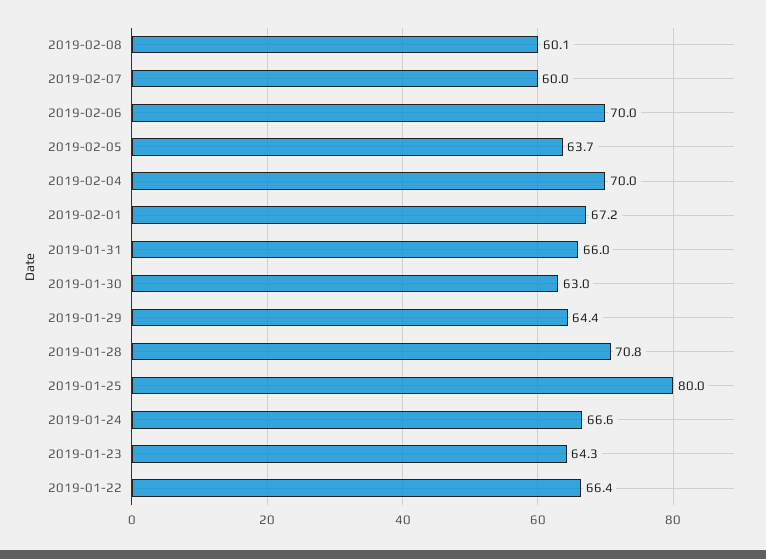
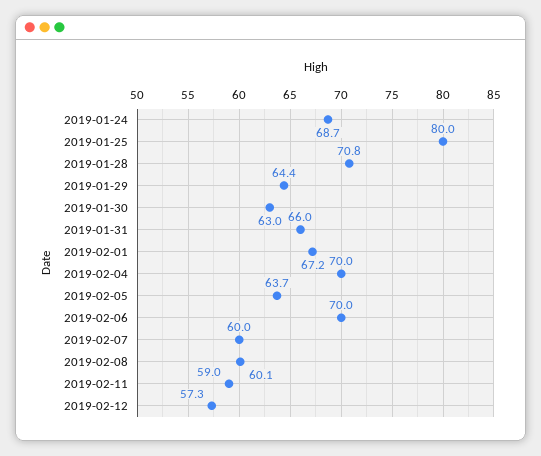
2019-01-24: 66.6 -> 68.7
2019-01-23: 64.3 -> none
2019-01-22: 66.4 -> none
2019-02-11: none -> 59
2019-02-12: none -> 57.3

